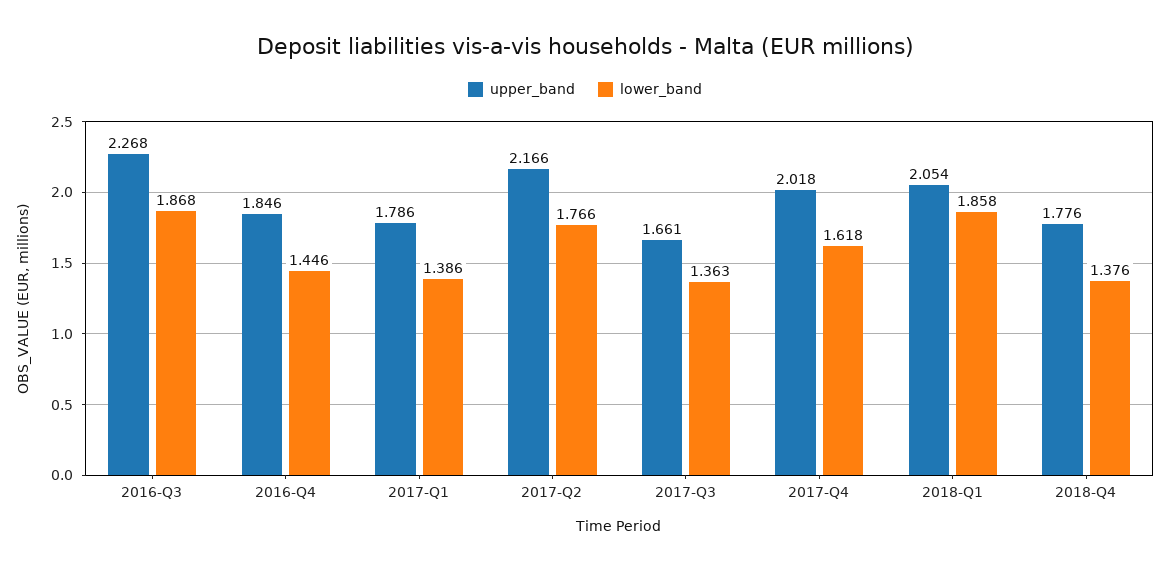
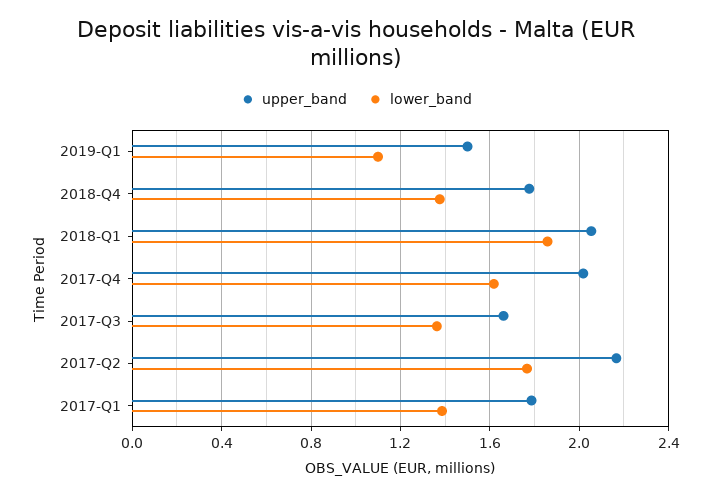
upper_band, 2016-Q3: 2.268 -> none
lower_band, 2016-Q3: 1.868 -> none
upper_band, 2016-Q4: 1.846 -> none
lower_band, 2016-Q4: 1.446 -> none
upper_band, 2019-Q1: none -> 1.5
lower_band, 2019-Q1: none -> 1.1

